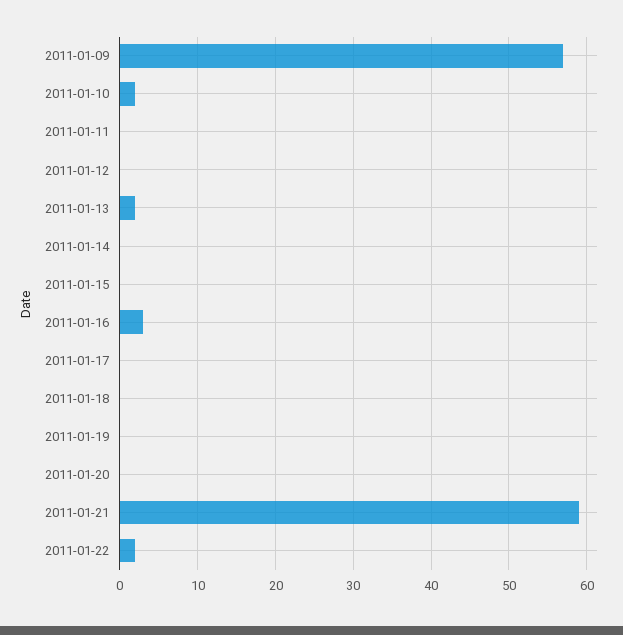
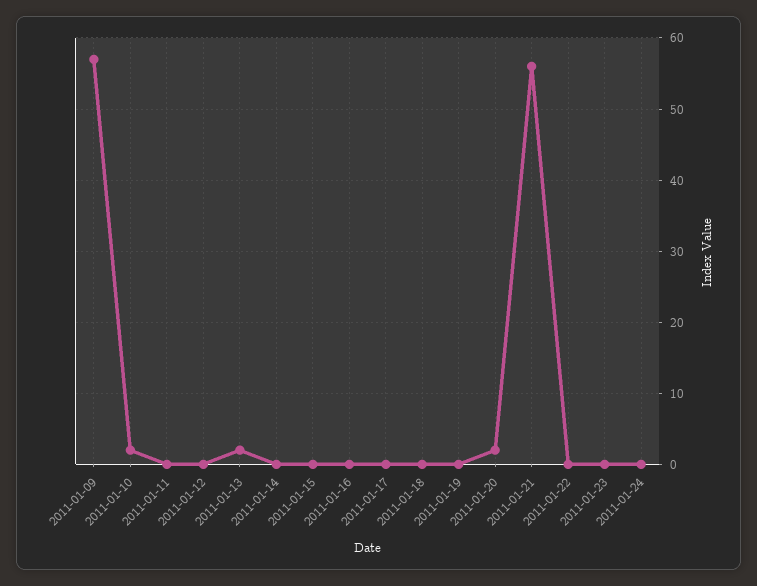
2011-01-16: 3 -> 0
2011-01-20: 0 -> 2
2011-01-21: 59 -> 56
2011-01-22: 2 -> 0
2011-01-23: none -> 0
2011-01-24: none -> 0

